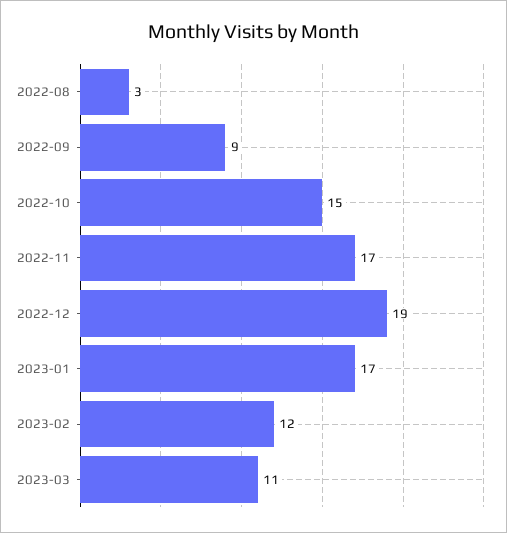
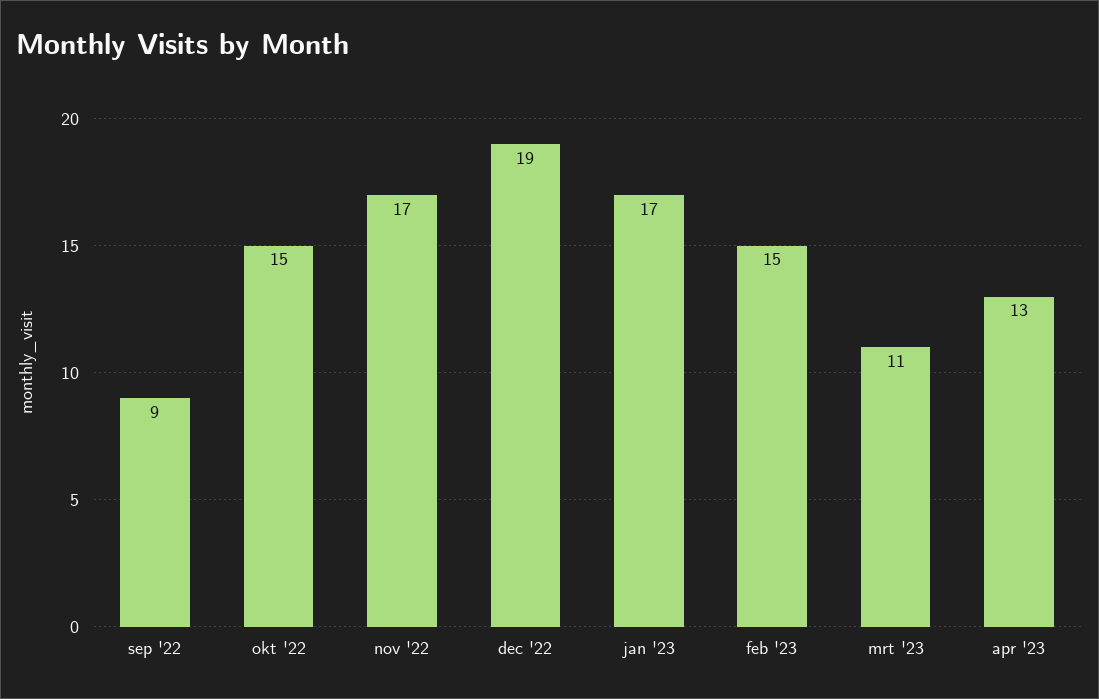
2022-08: 3 -> none
2023-02: 12 -> 15
apr '23: none -> 13

